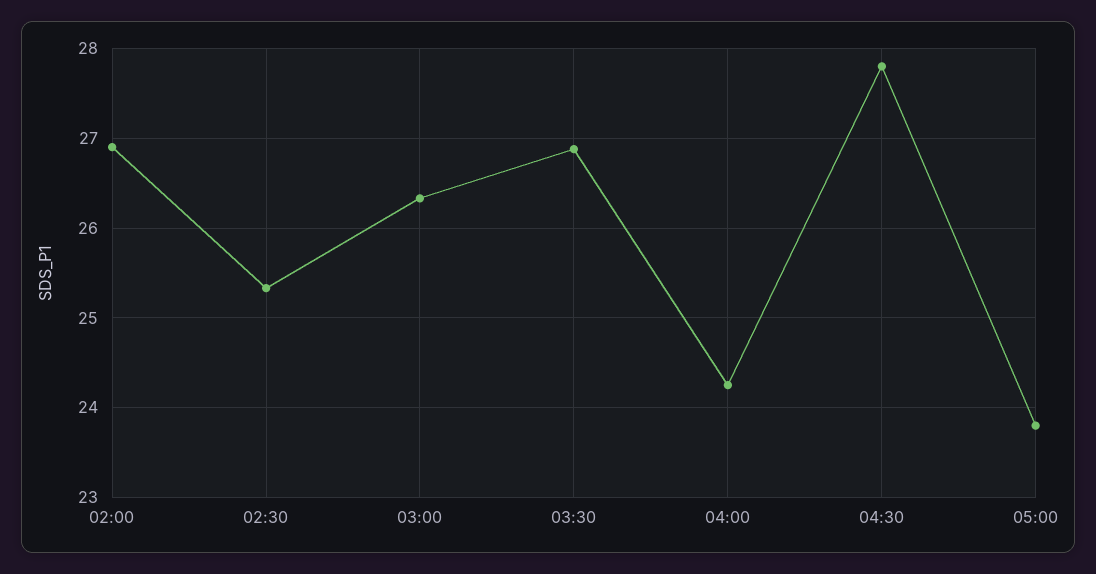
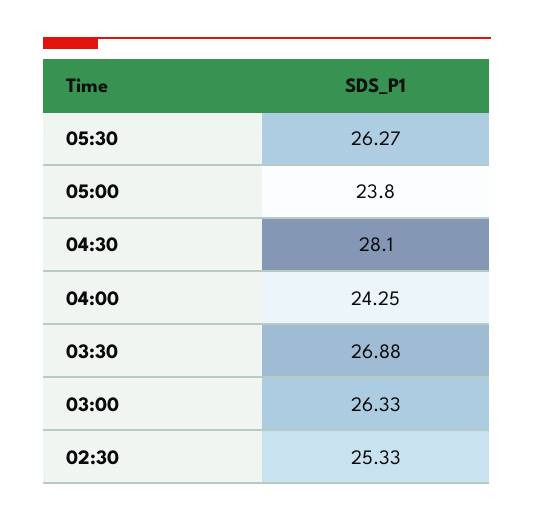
02:00: 26.9 -> none
04:30: 27.8 -> 28.1
05:30: none -> 26.27

